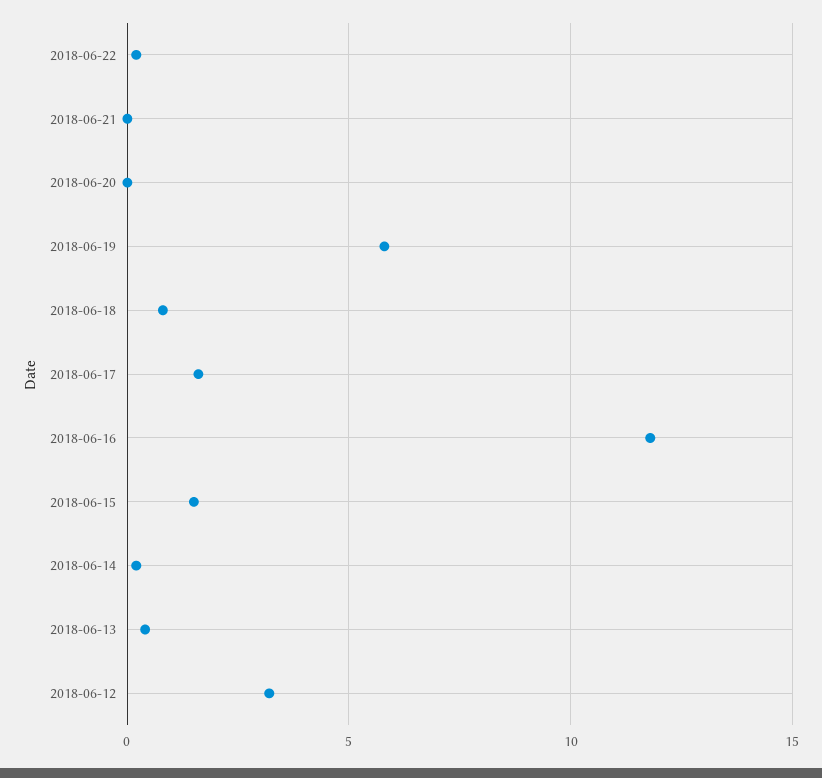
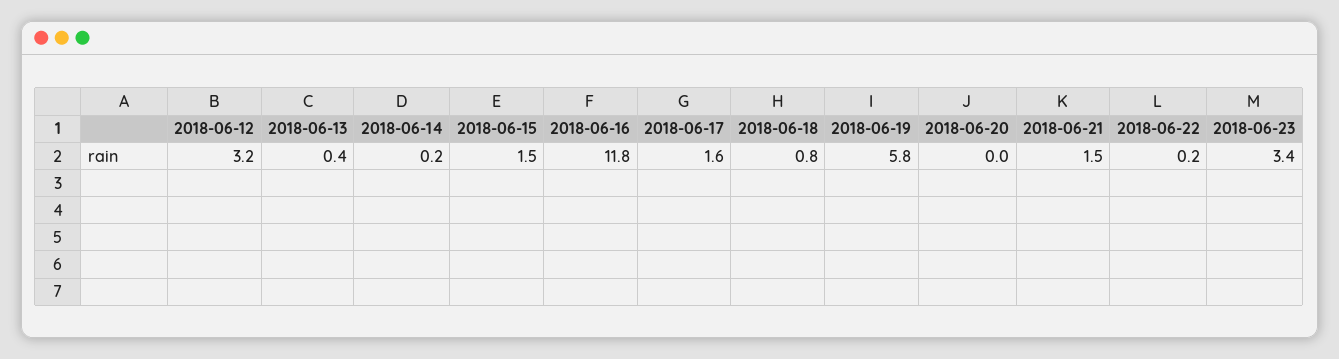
2018-06-21: 0 -> 1.5
2018-06-23: none -> 3.4

